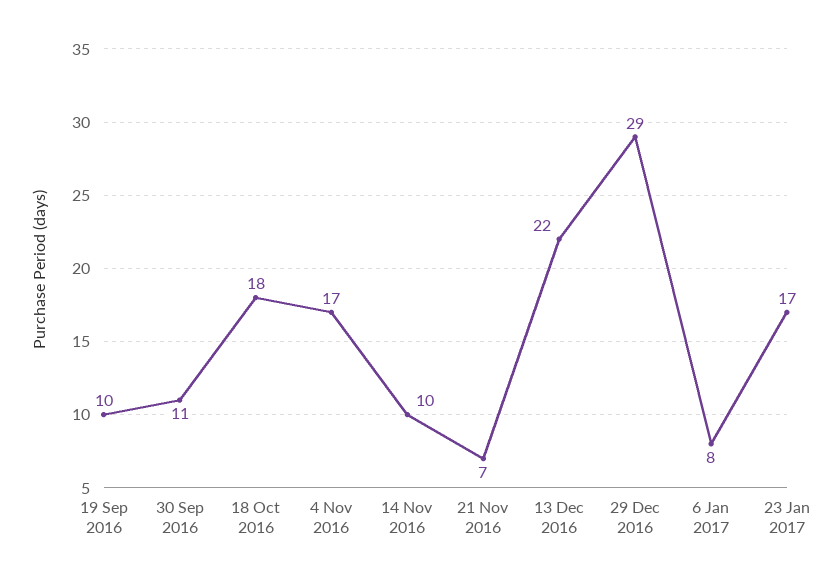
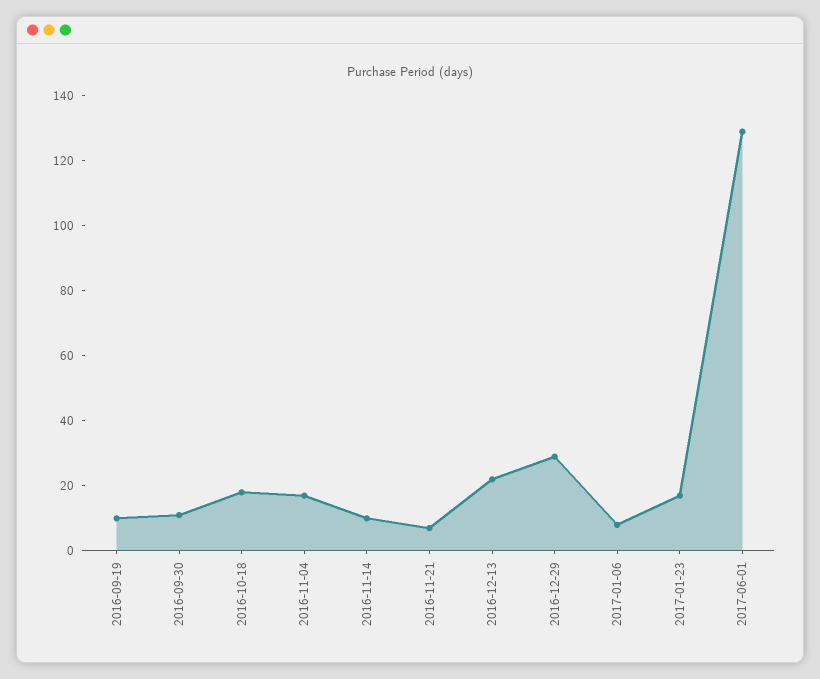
2017-06-01: none -> 130

